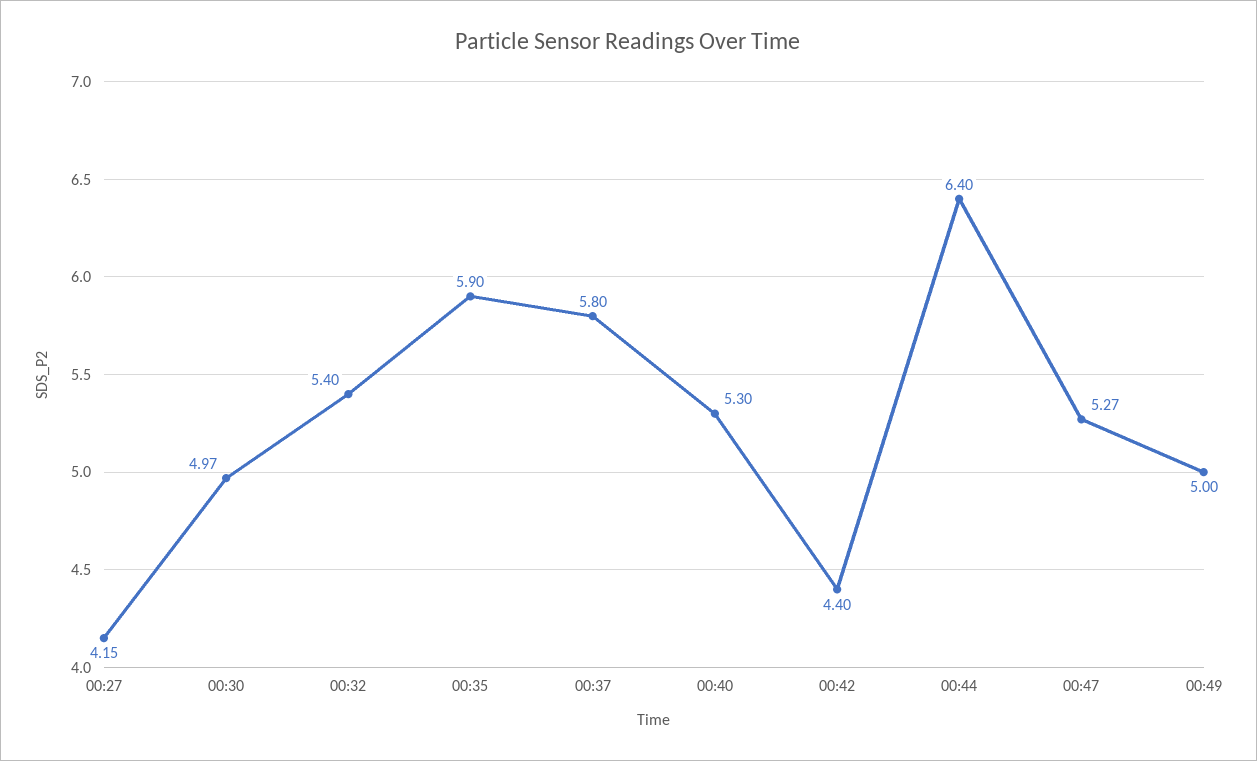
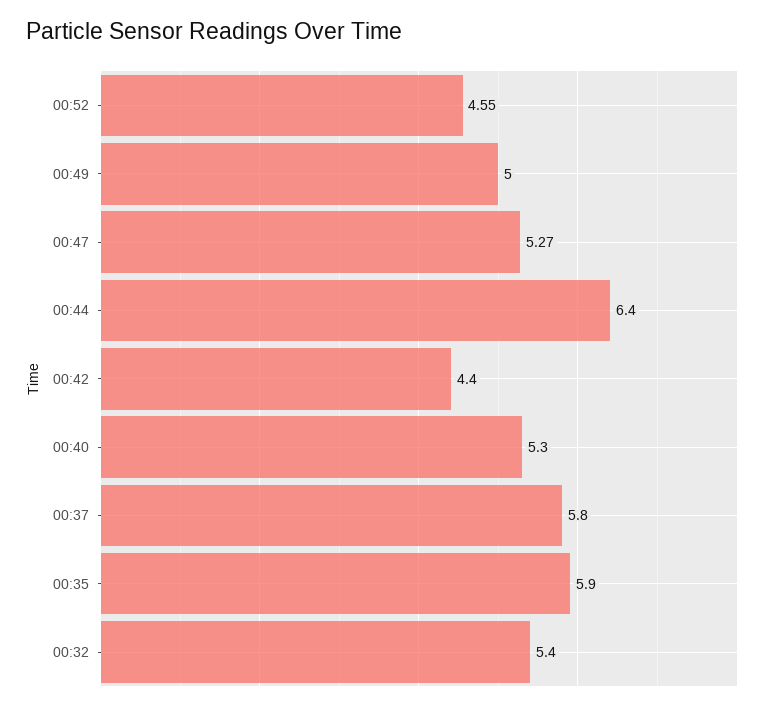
00:27: 4.15 -> none
00:30: 4.97 -> none
00:52: none -> 4.55

